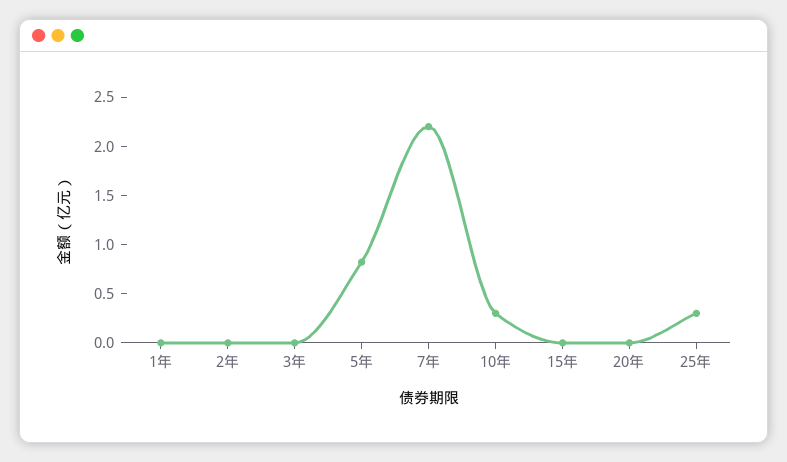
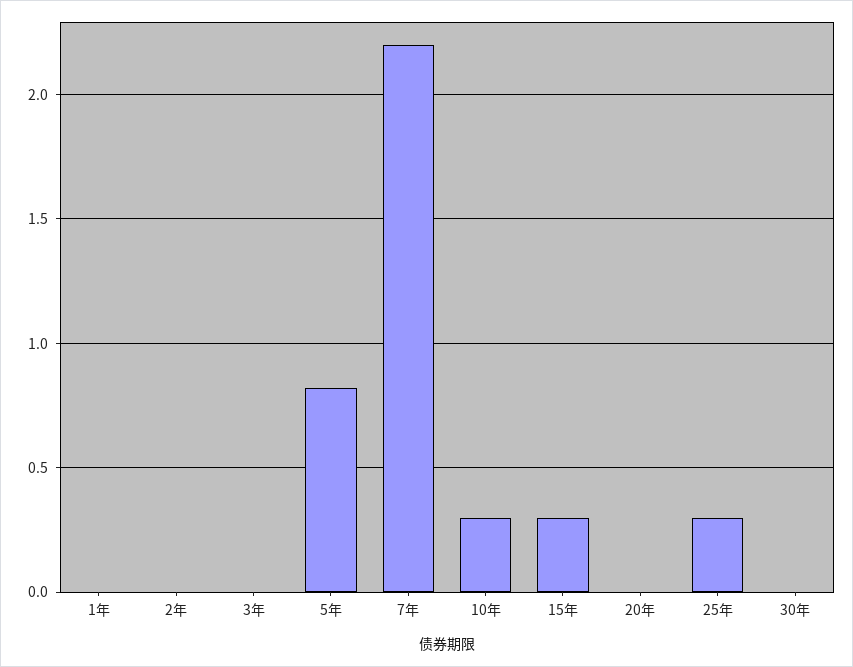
15年: 0 -> 0.3
30年: none -> 0

